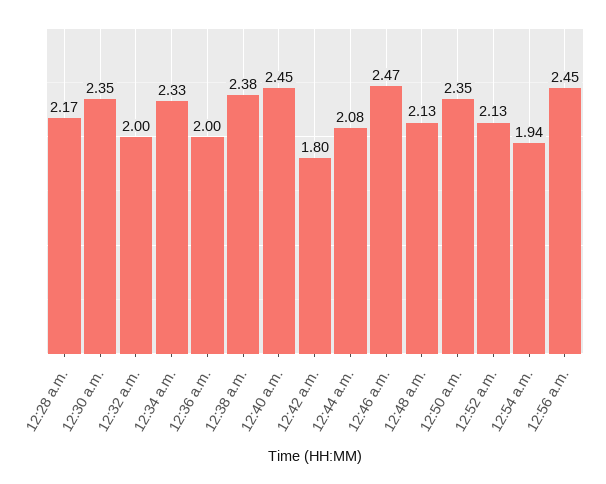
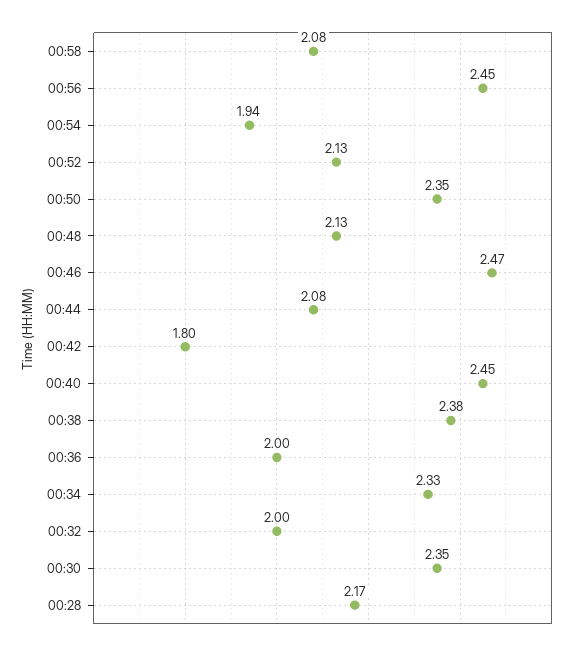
00:58: none -> 2.08

